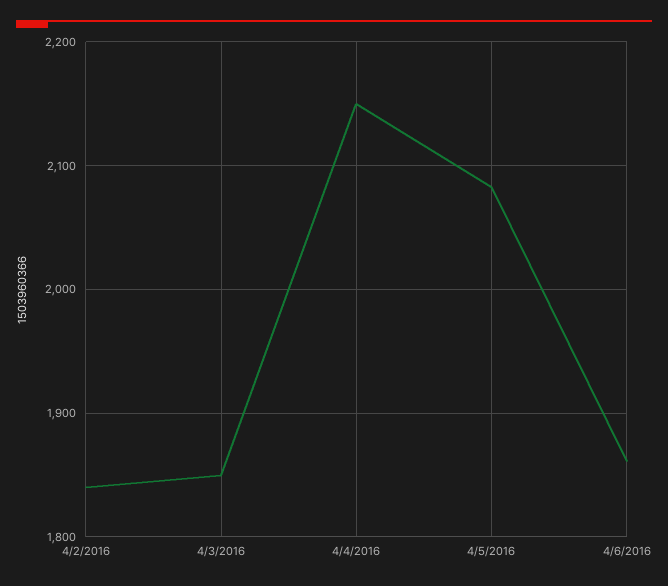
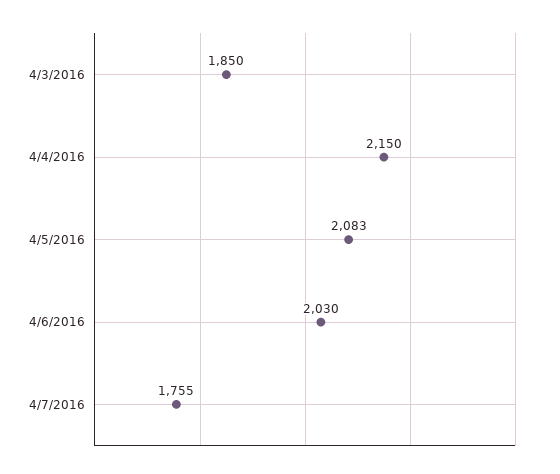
4/2/2016: 1840 -> none
4/6/2016: 1860 -> 2030
4/7/2016: none -> 1755

